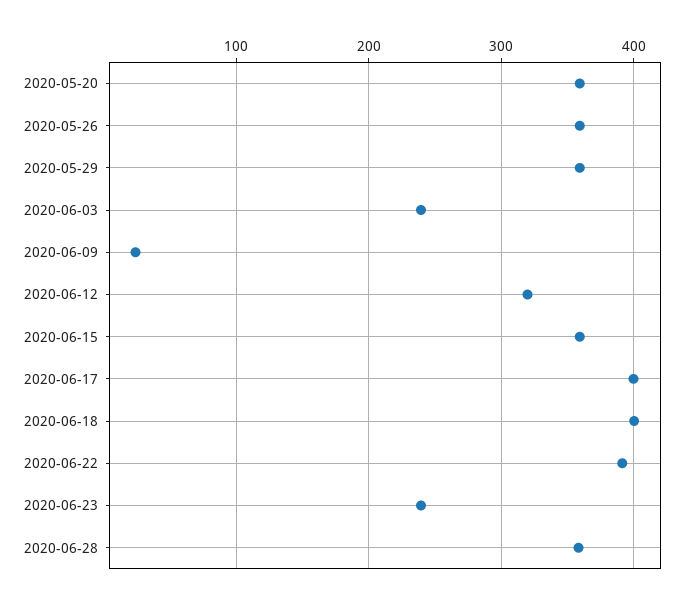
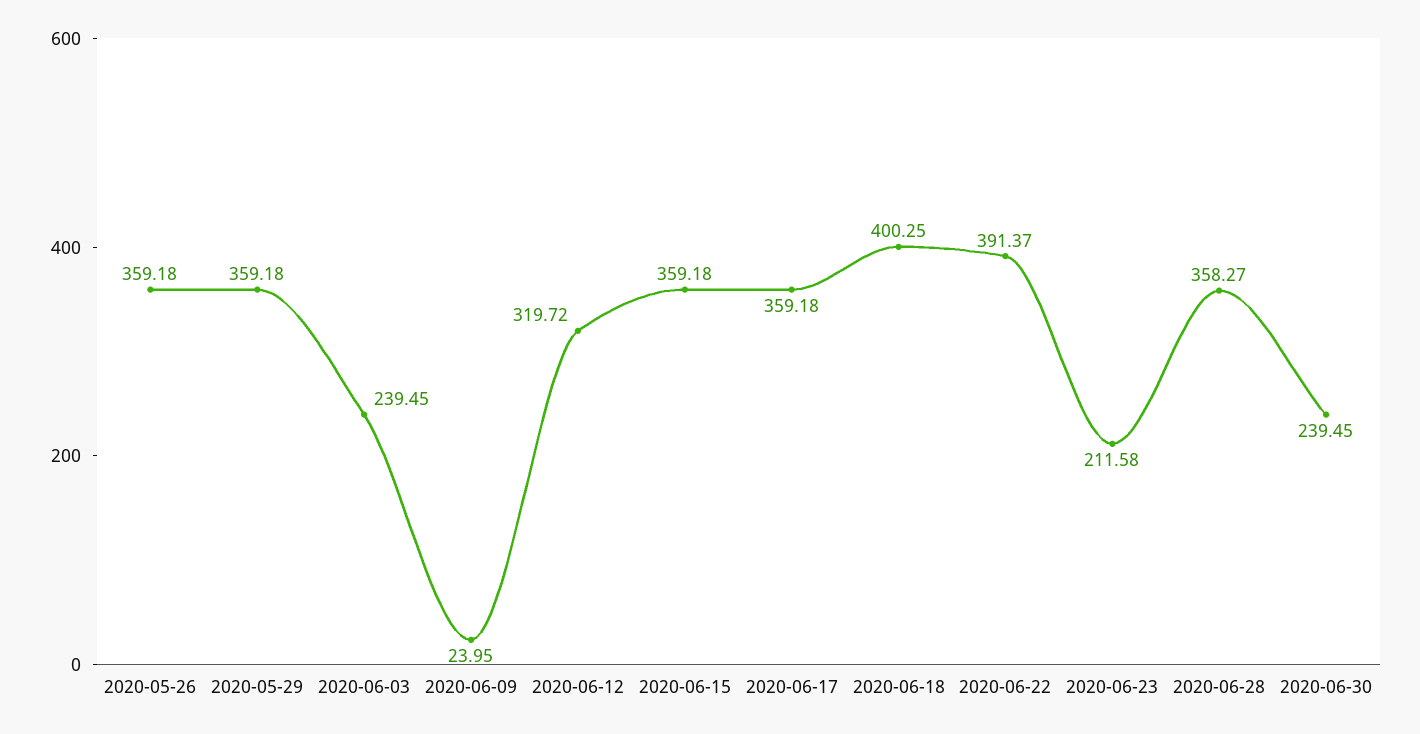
2020-05-20: 360 -> none
2020-06-17: 400 -> 359.18
2020-06-23: 240 -> 211.58
2020-06-30: none -> 239.45

